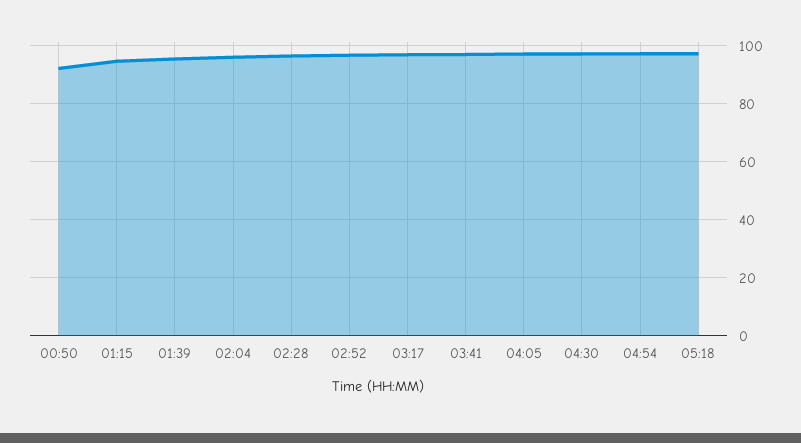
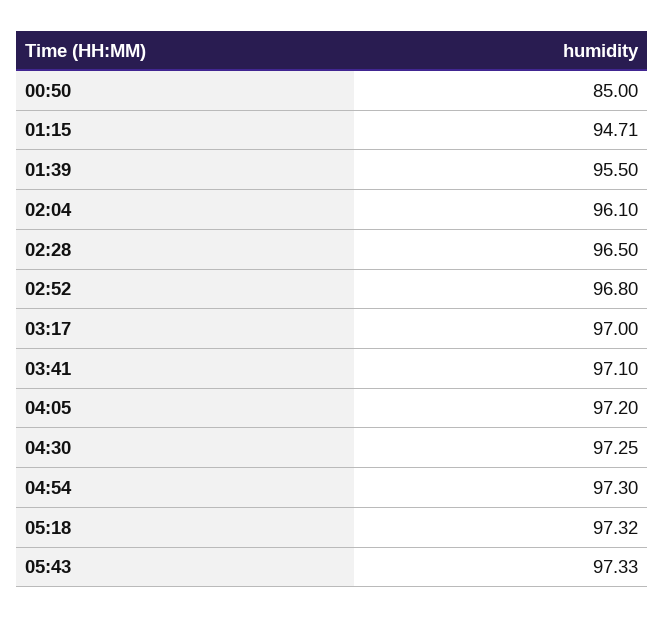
00:50: 92.5 -> 85
05:43: none -> 97.33

